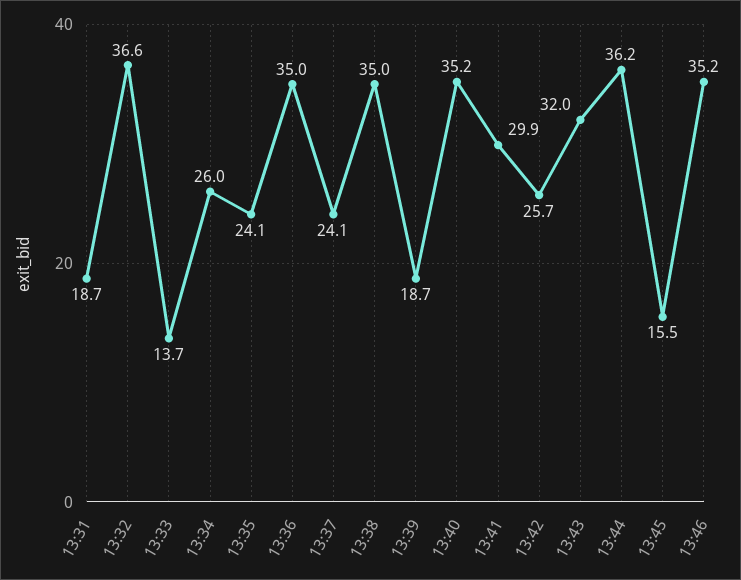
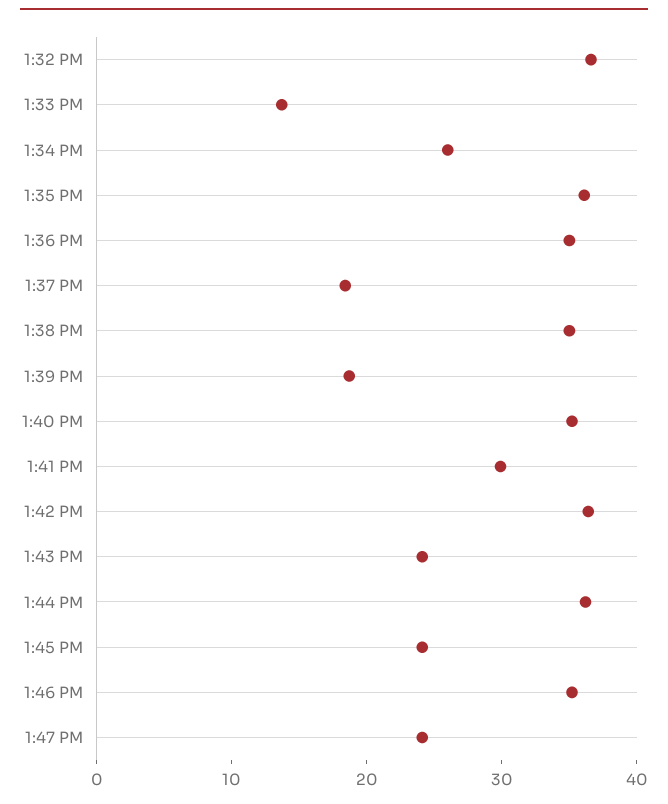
13:31: 18.7 -> none
13:35: 24.1 -> 36
13:37: 24.1 -> 18
13:42: 25.7 -> 36
13:43: 32 -> 24
13:45: 15.5 -> 24
1:47 PM: none -> 24

